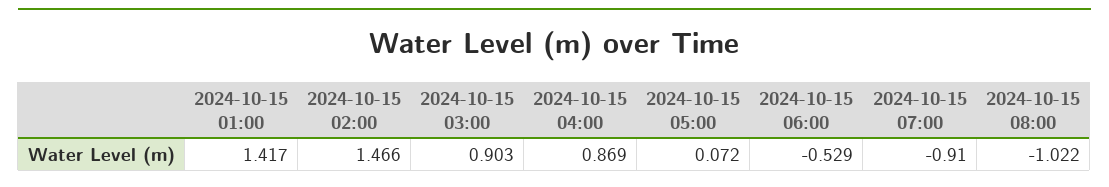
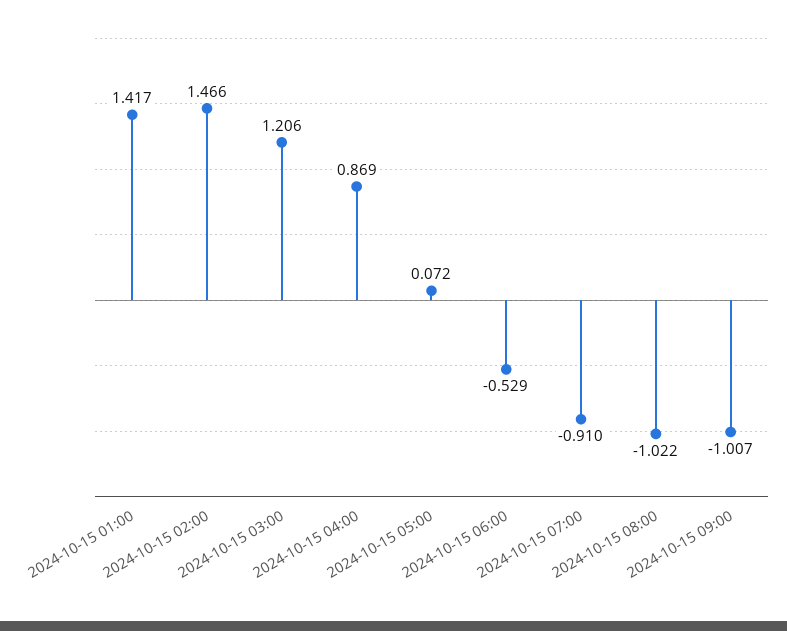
2024-10-15 03:00: 0.903 -> 1.206
2024-10-15 09:00: none -> -1.007

